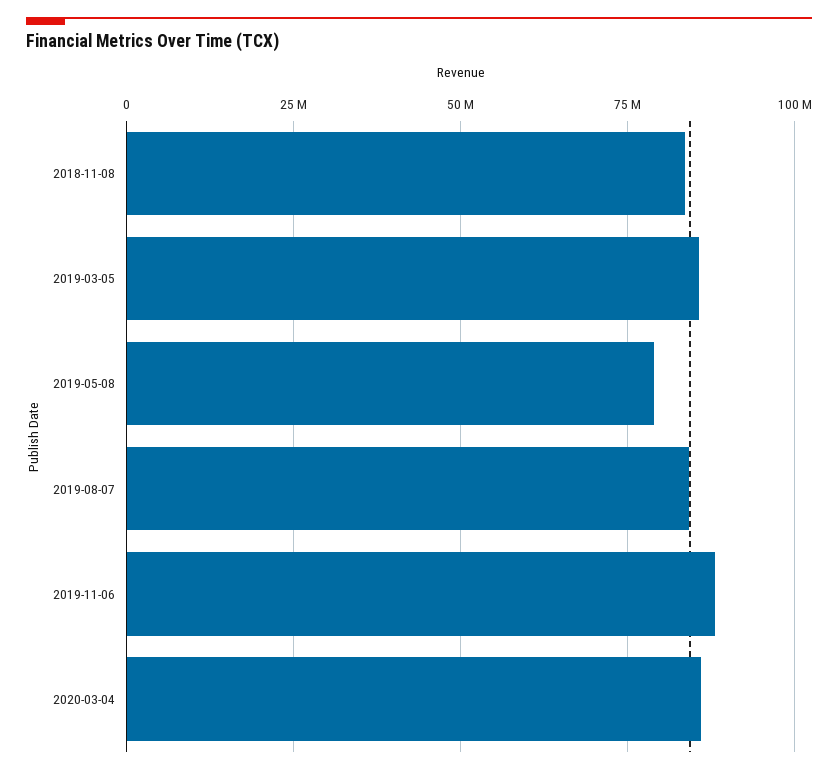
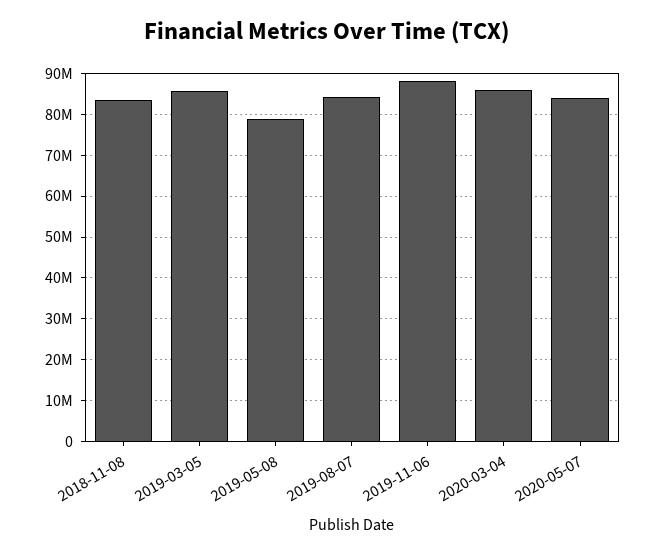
2020-05-07: none -> 84000000

